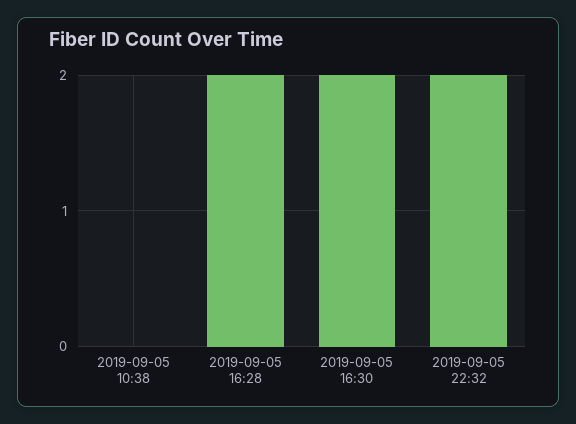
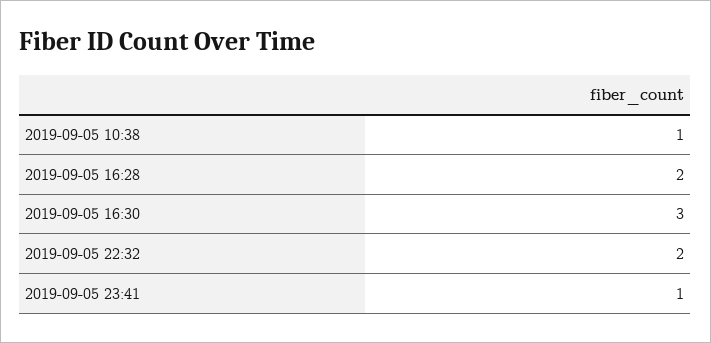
2019-09-05 10:38: 0 -> 1
2019-09-05 16:30: 2 -> 3
2019-09-05 23:41: none -> 1

